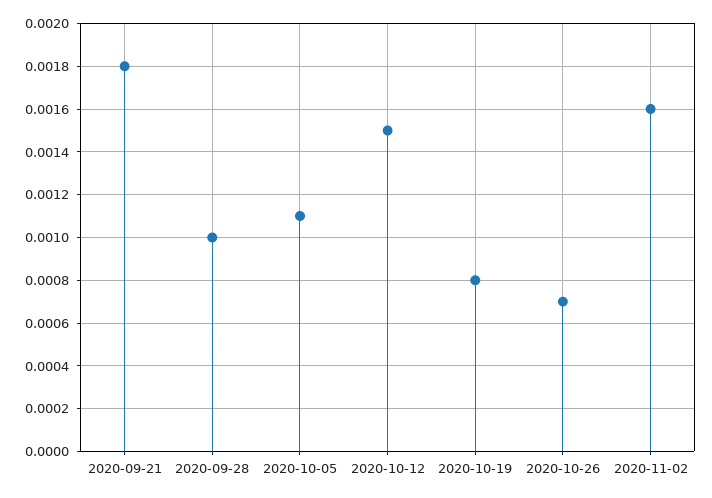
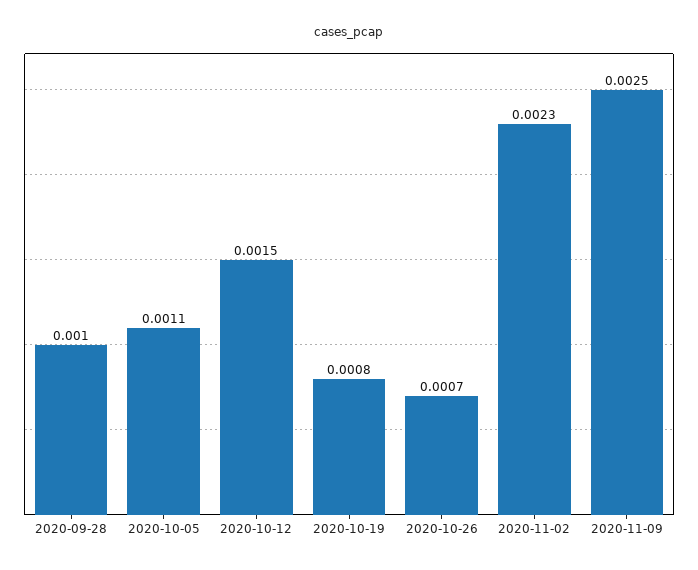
2020-09-21: 0.0018 -> none
2020-11-02: 0.0016 -> 0.0023
2020-11-09: none -> 0.0025

